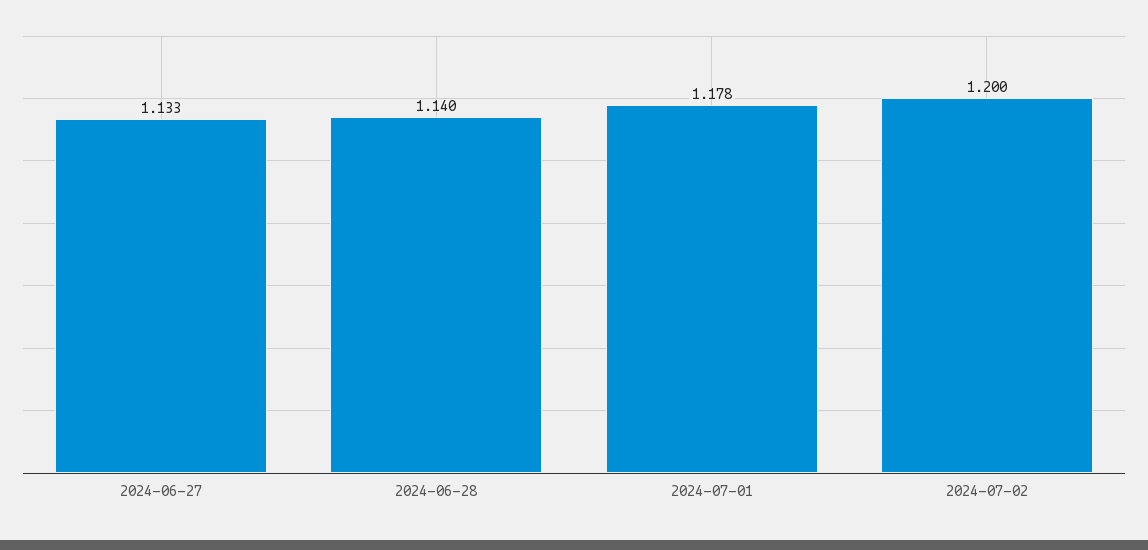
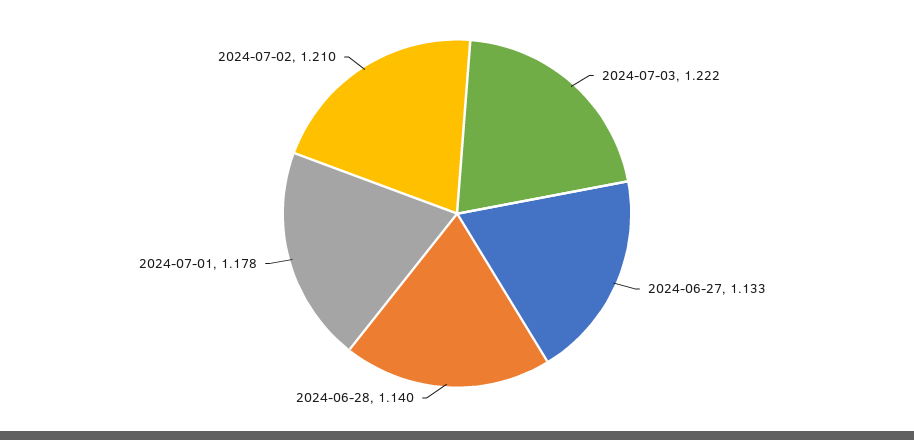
2024-07-02: 1.2 -> 1.21
2024-07-03: none -> 1.222

